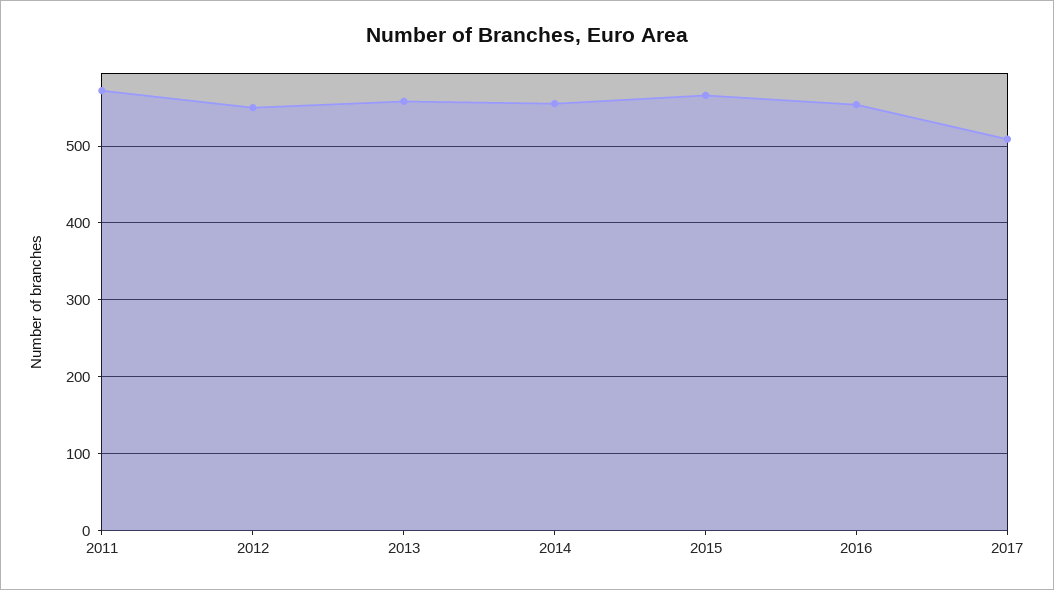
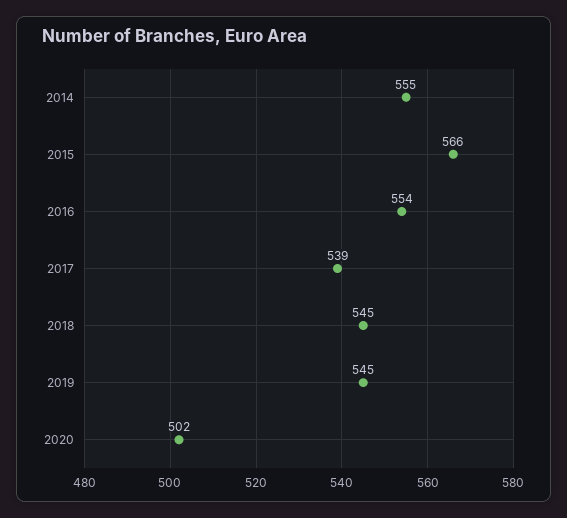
2011: 570 -> none
2012: 550 -> none
2013: 560 -> none
2017: 510 -> 539
2018: none -> 545
2019: none -> 545
2020: none -> 502

